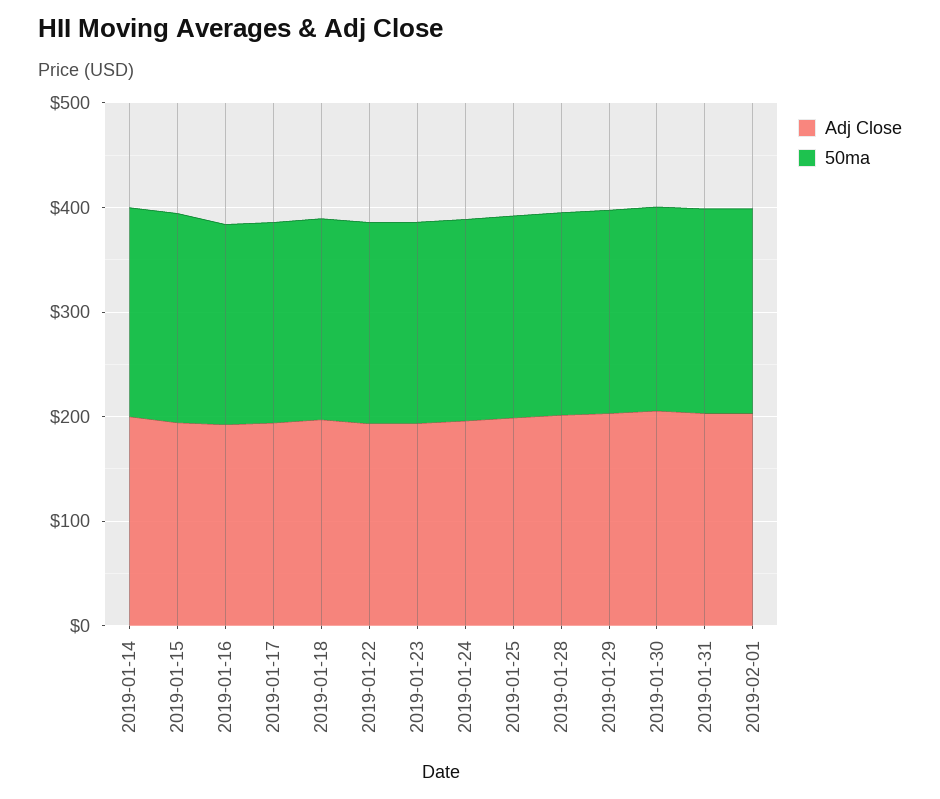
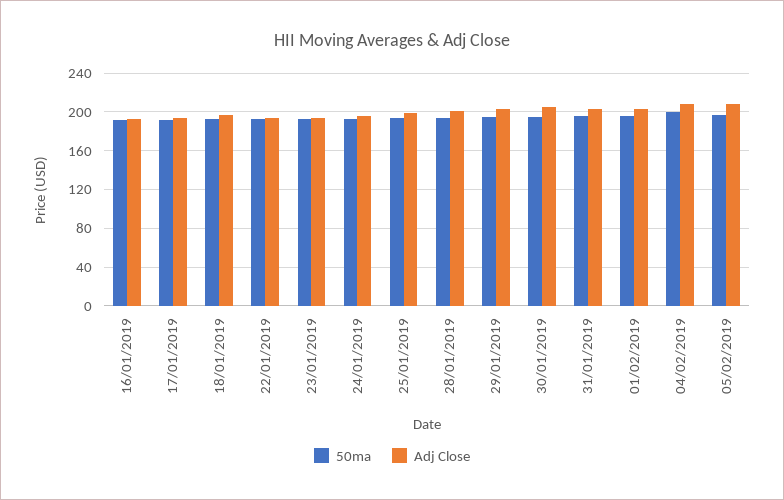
Adj Close, 2019-01-14: 200 -> none
50ma, 2019-01-14: 200 -> none
Adj Close, 2019-01-15: 200 -> none
50ma, 2019-01-15: 200 -> none
50ma, 04/02/2019: none -> 200
Adj Close, 04/02/2019: none -> 210
50ma, 05/02/2019: none -> 200
Adj Close, 05/02/2019: none -> 210

